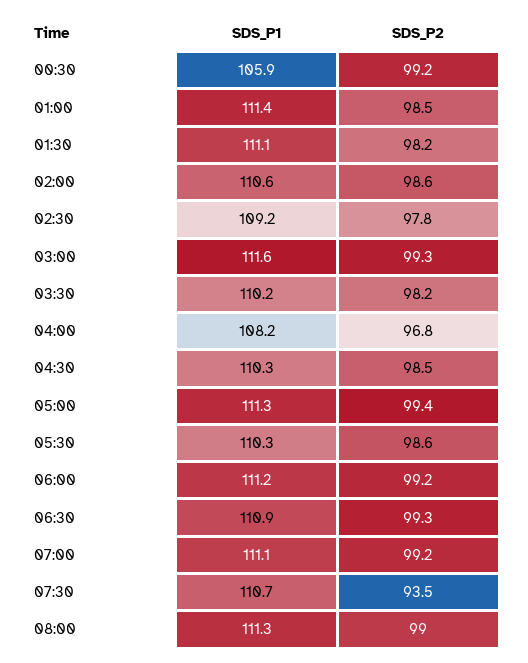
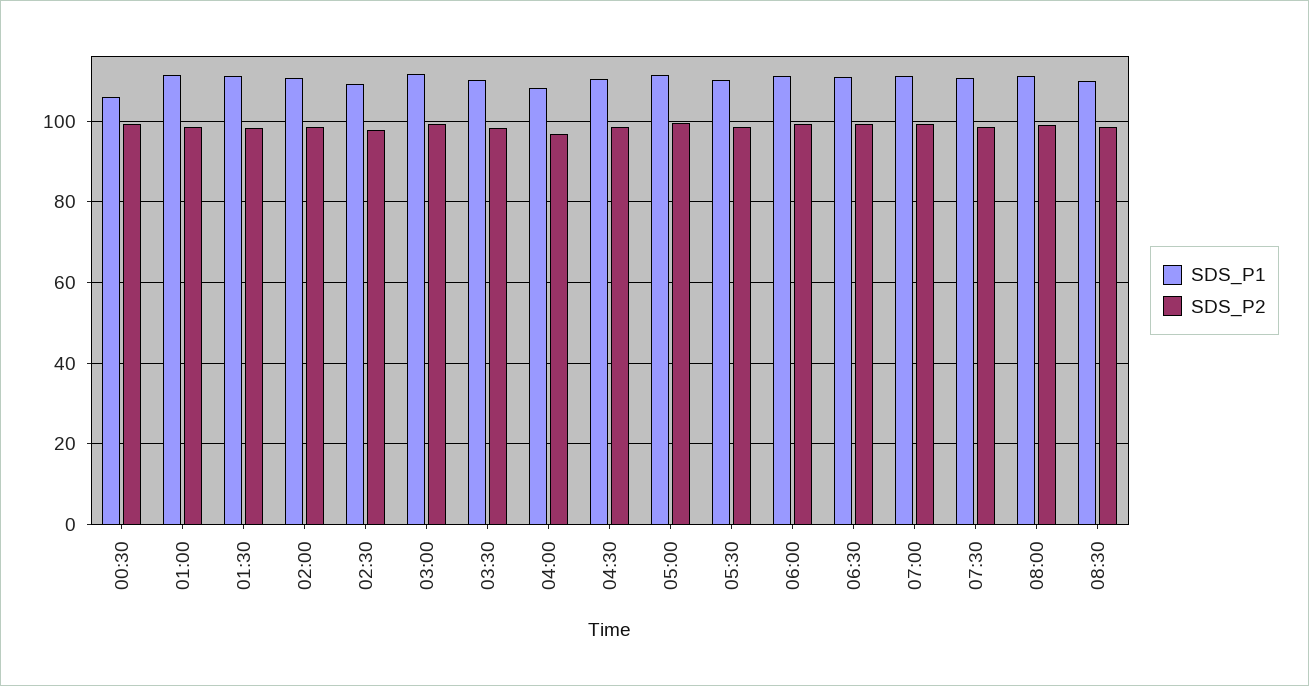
SDS_P2, 07:30: 93.5 -> 98
SDS_P1, 08:30: none -> 110
SDS_P2, 08:30: none -> 98

